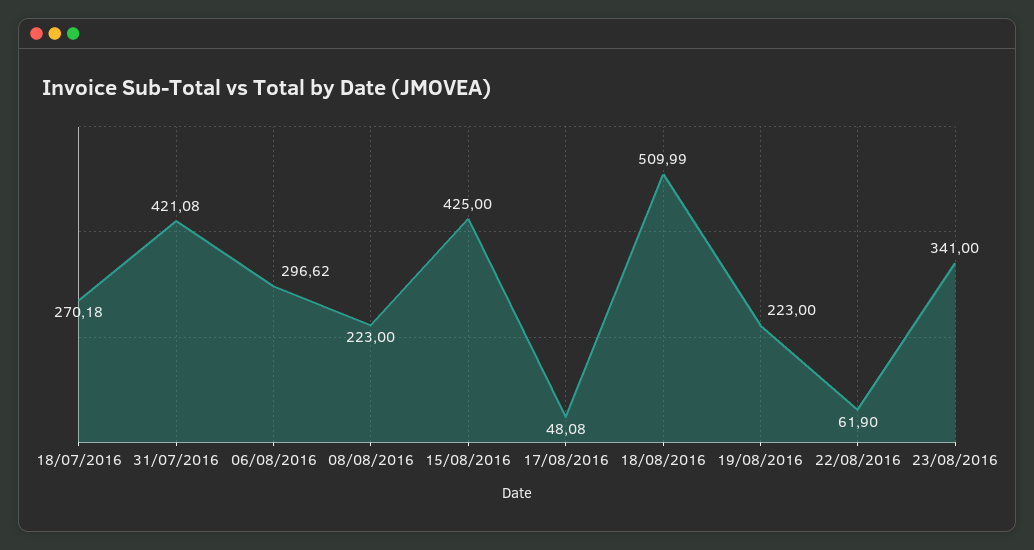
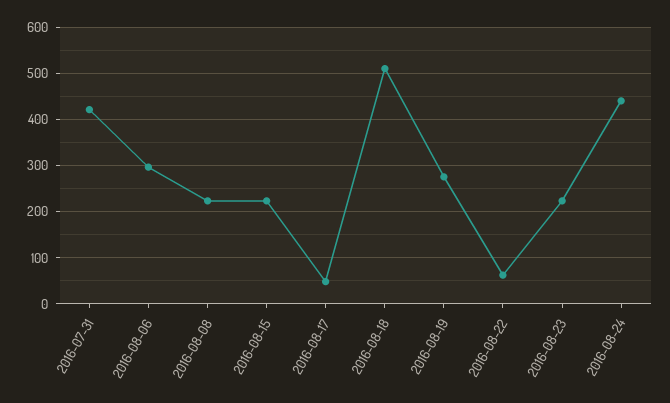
18/07/2016: 270.18 -> none
15/08/2016: 425 -> 220
19/08/2016: 223 -> 280
23/08/2016: 341 -> 220
2016-08-24: none -> 440

